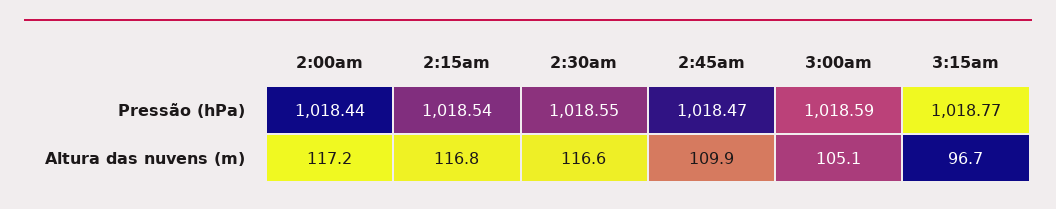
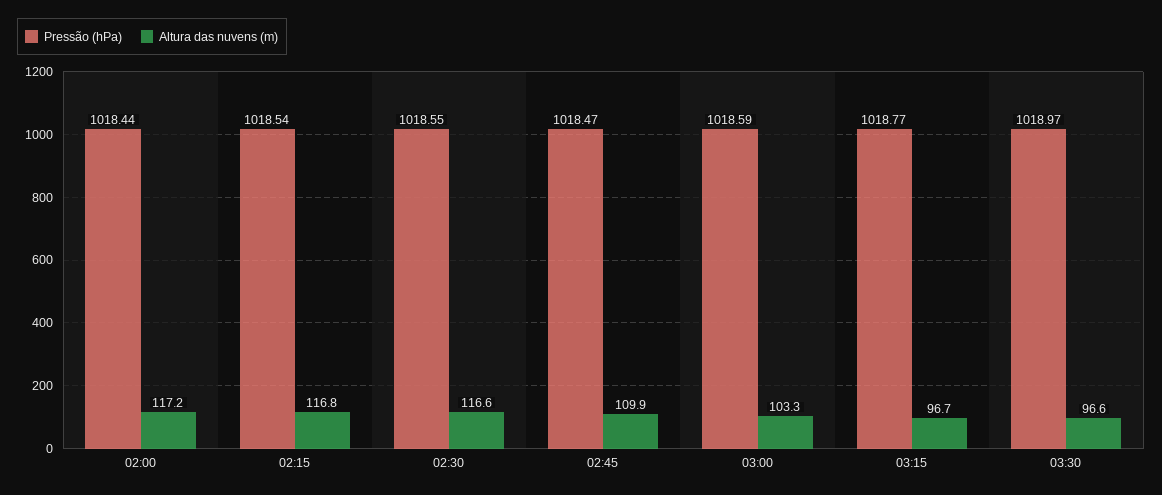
Altura das nuvens (m), 3:00am: 105.1 -> 103.3
Pressão (hPa), 03:30: none -> 1018.97
Altura das nuvens (m), 03:30: none -> 96.6

